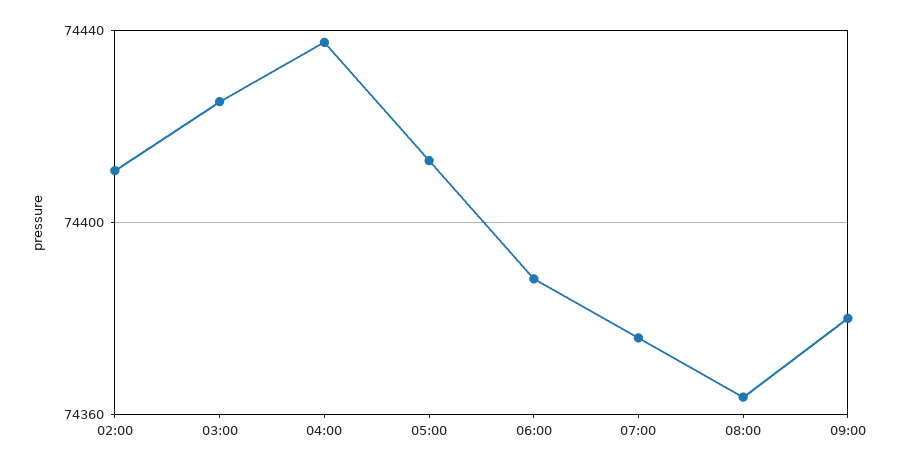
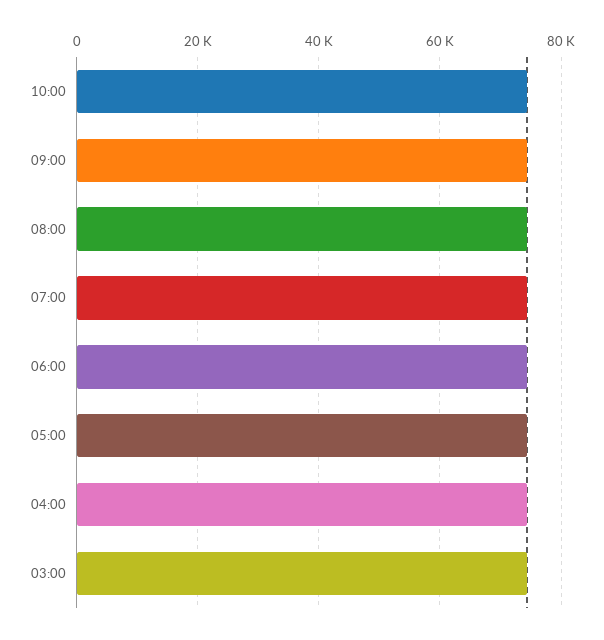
02:00: 74410 -> none
10:00: none -> 74000

